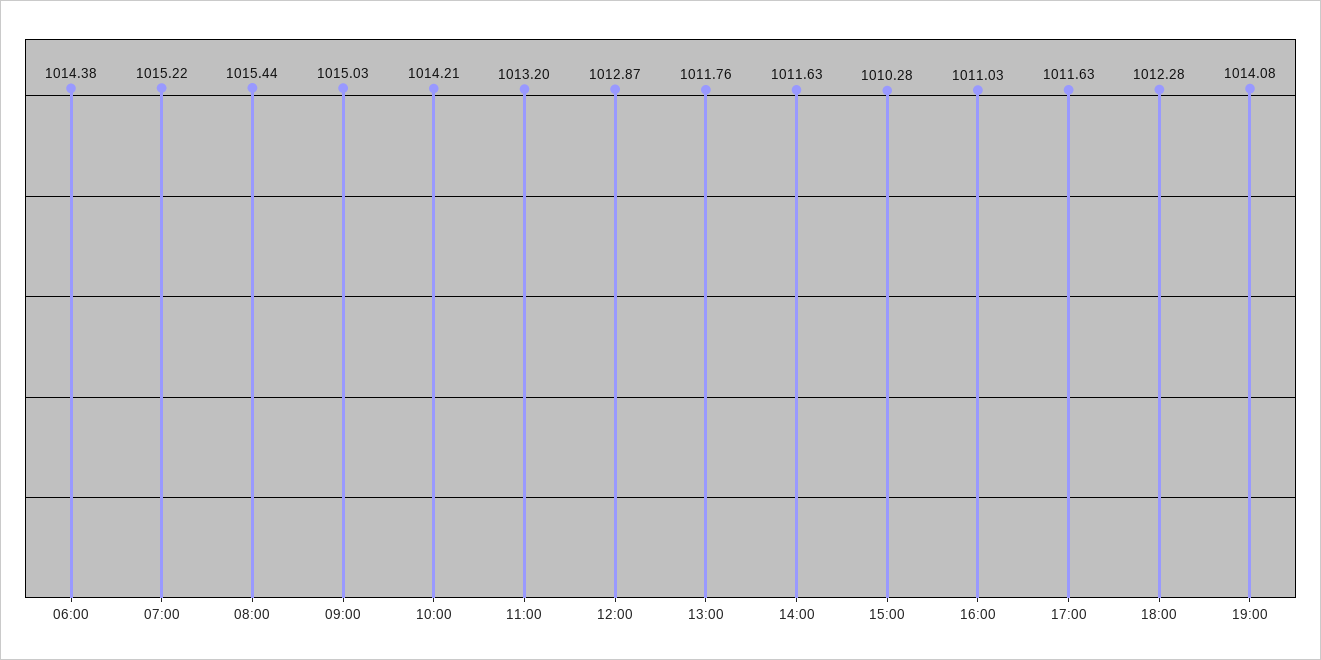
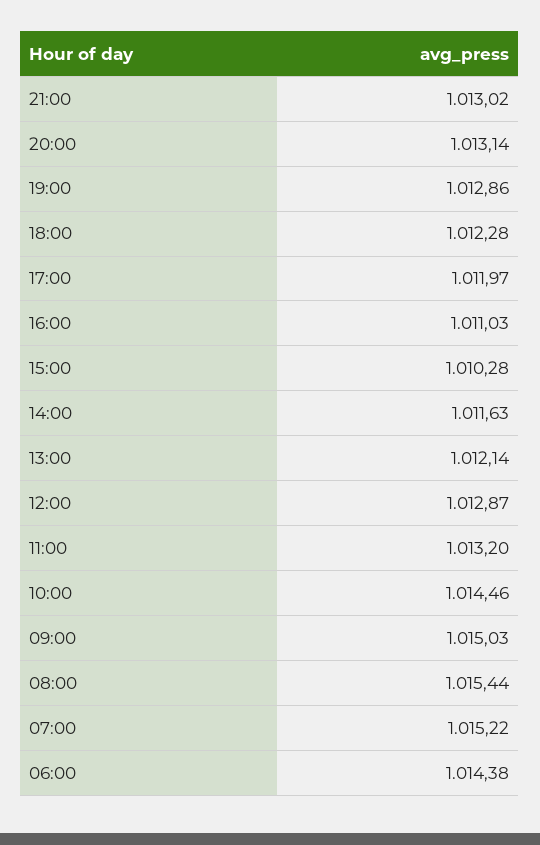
10:00: 1014.21 -> 1014.46
13:00: 1011.76 -> 1012.14
17:00: 1011.63 -> 1011.97
19:00: 1014.08 -> 1012.86
21:00: none -> 1013.02
20:00: none -> 1013.14

